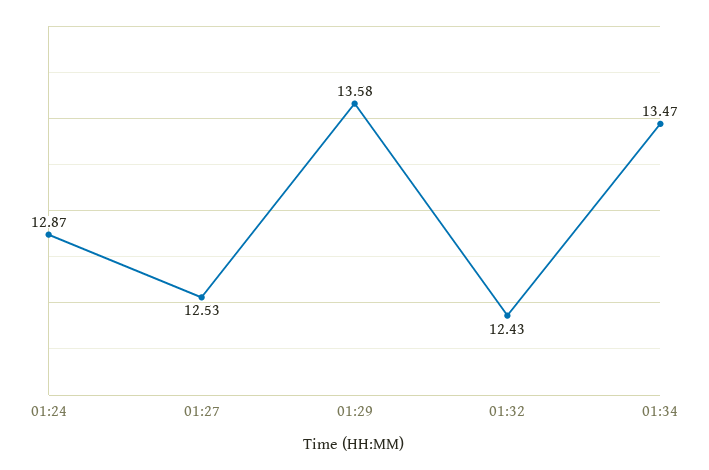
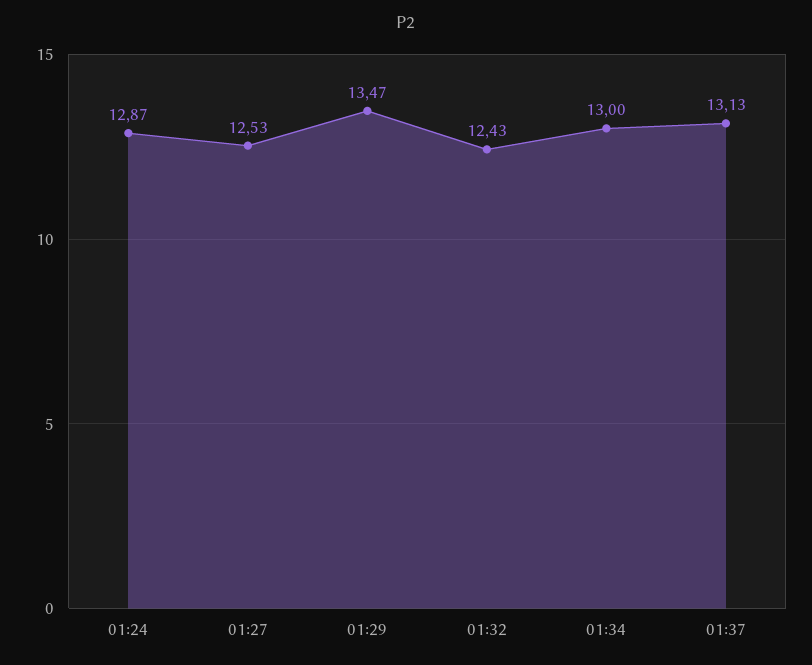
01:29: 13.58 -> 13.47
01:34: 13.47 -> 13
01:37: none -> 13.13

